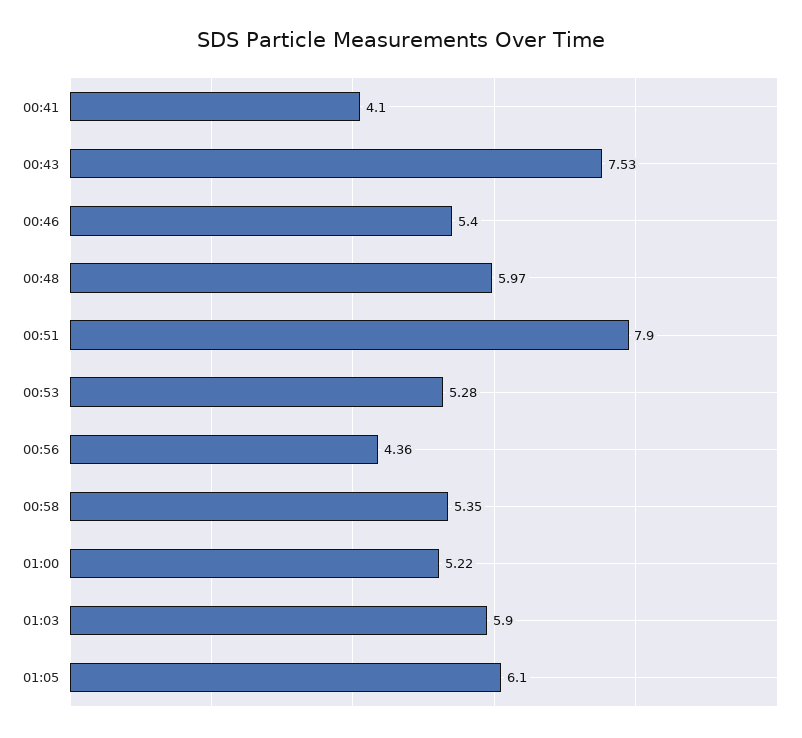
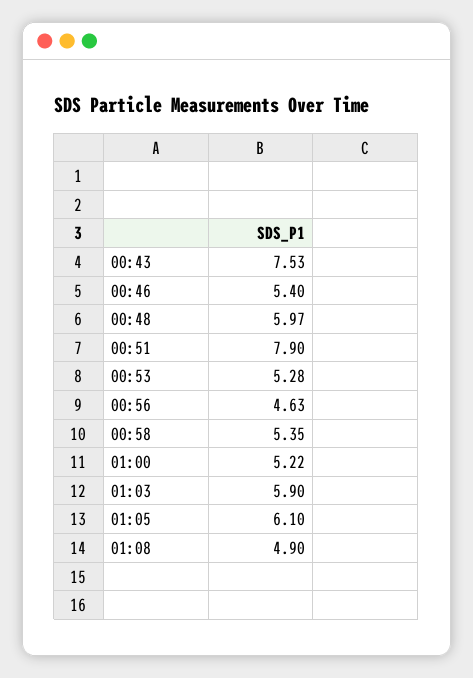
00:41: 4.1 -> none
00:56: 4.36 -> 4.63
01:08: none -> 4.9

